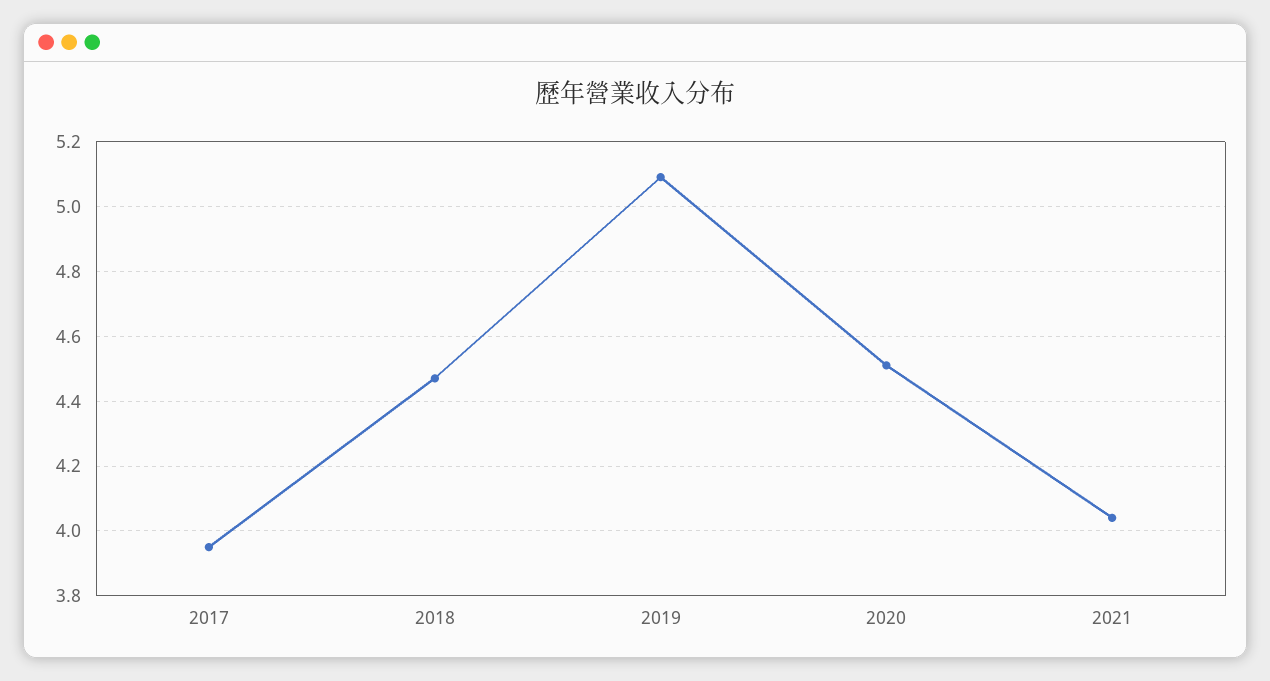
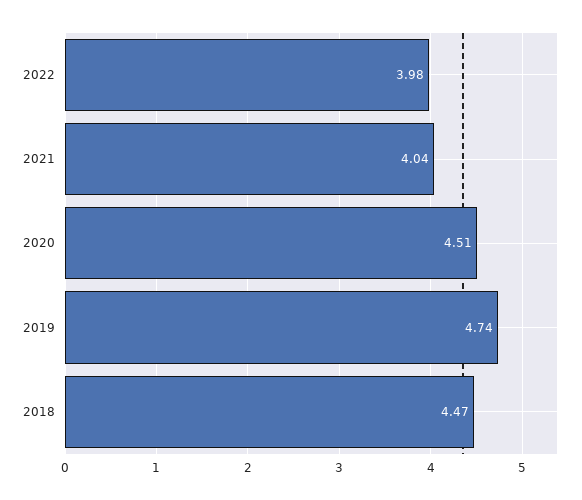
2017: 3.95 -> none
2019: 5.1 -> 4.74
2022: none -> 3.98

